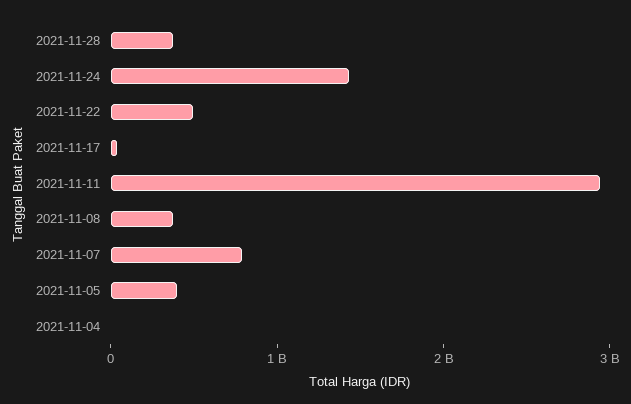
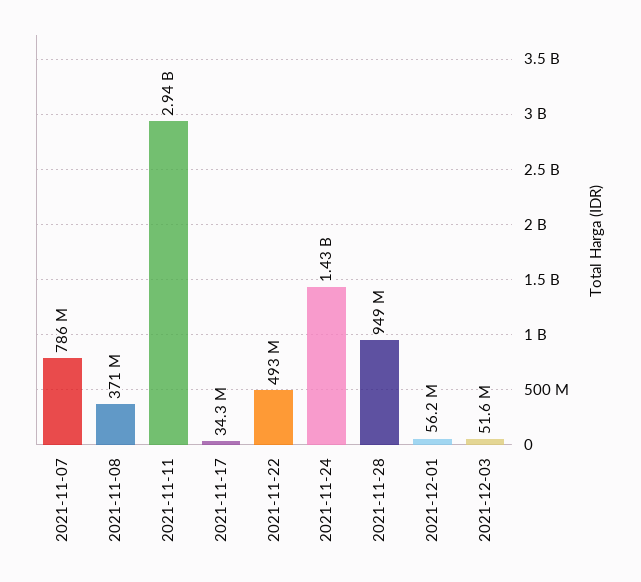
2021-11-28: 400000000 -> 949000000
2021-11-05: 400000000 -> none
2021-11-04: 0 -> none
2021-12-01: none -> 56200000
2021-12-03: none -> 51600000

